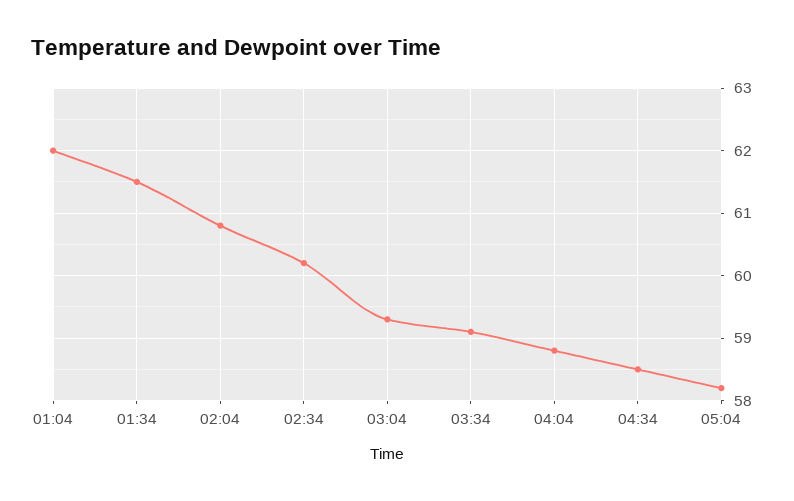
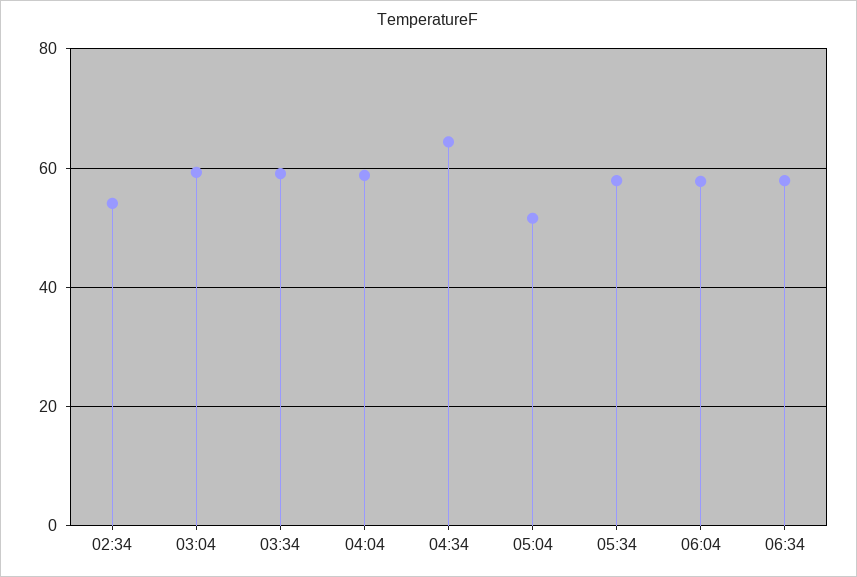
01:04: 62 -> none
01:34: 61.5 -> none
02:04: 60.8 -> none
02:34: 60.2 -> 54
04:34: 58.5 -> 64
05:04: 58.2 -> 52
05:34: none -> 58
06:04: none -> 58
06:34: none -> 58

